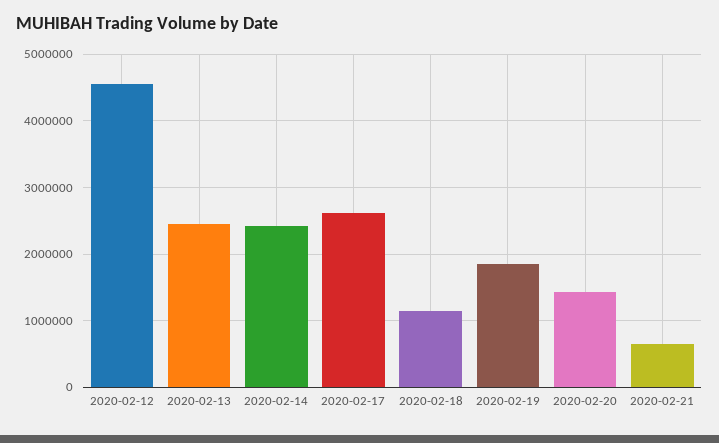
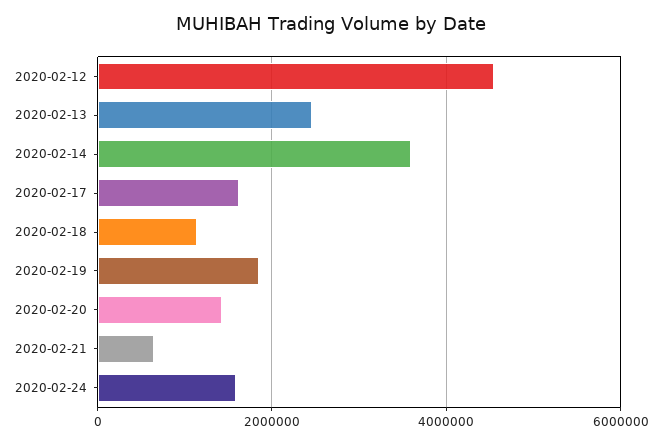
2020-02-14: 2400000 -> 3600000
2020-02-17: 2600000 -> 1600000
2020-02-24: none -> 1600000

